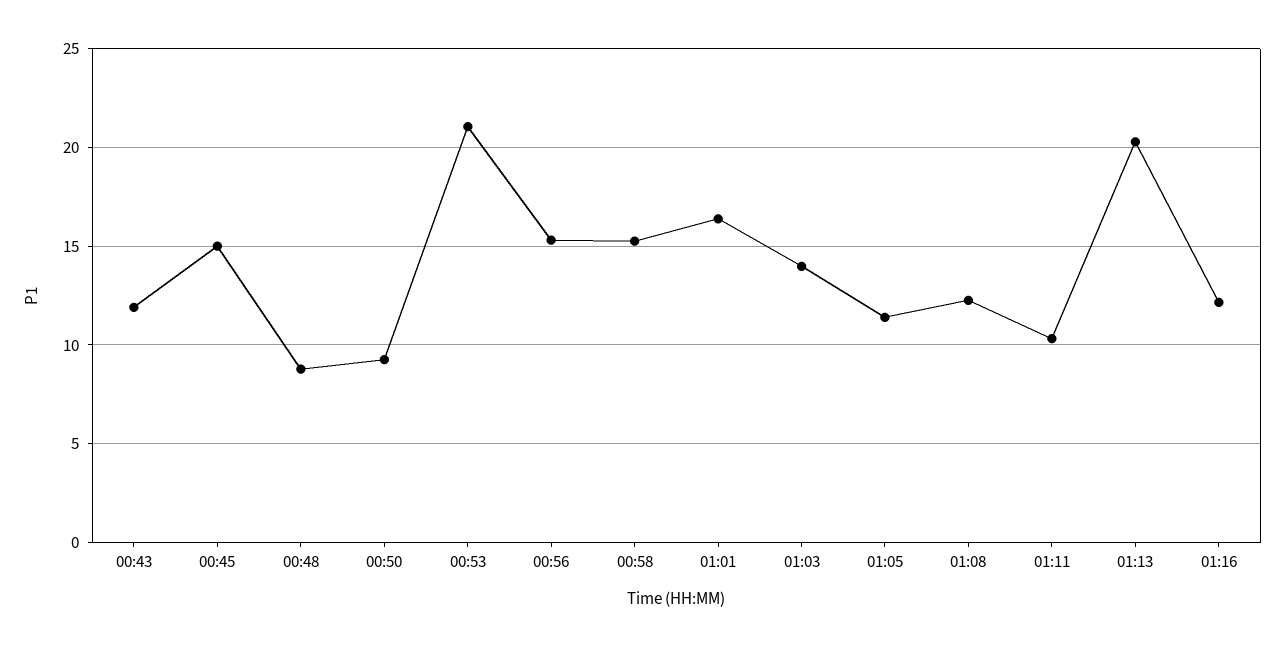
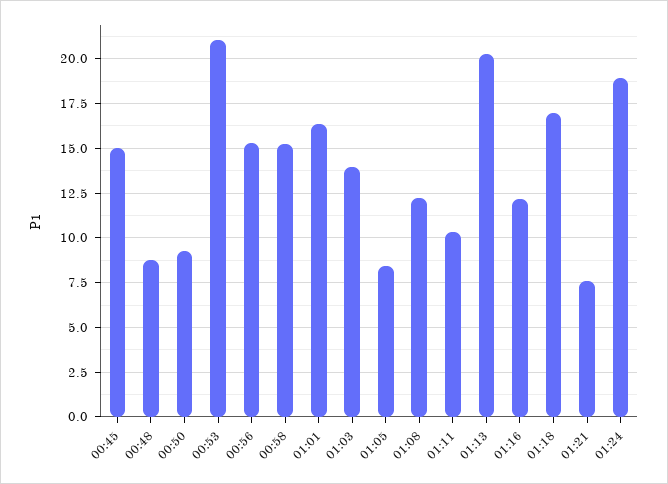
00:43: 12 -> none
01:05: 11.5 -> 8.5
01:18: none -> 17
01:21: none -> 7.5
01:24: none -> 19

